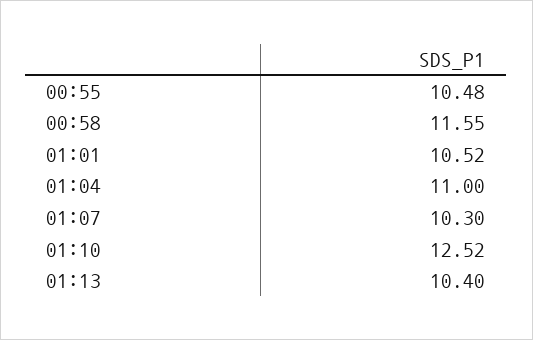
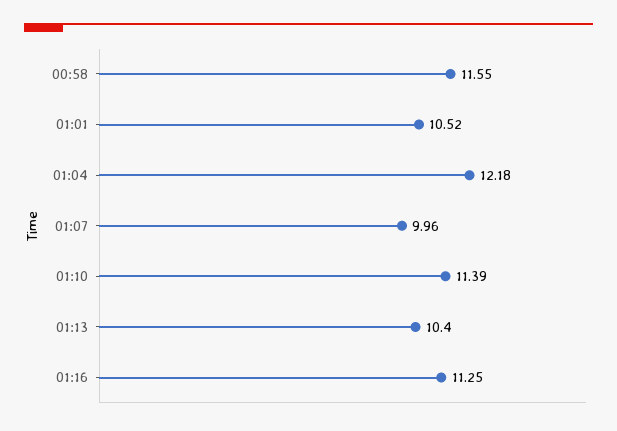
00:55: 10.48 -> none
01:04: 11 -> 12.18
01:07: 10.3 -> 9.96
01:10: 12.52 -> 11.39
01:16: none -> 11.25

